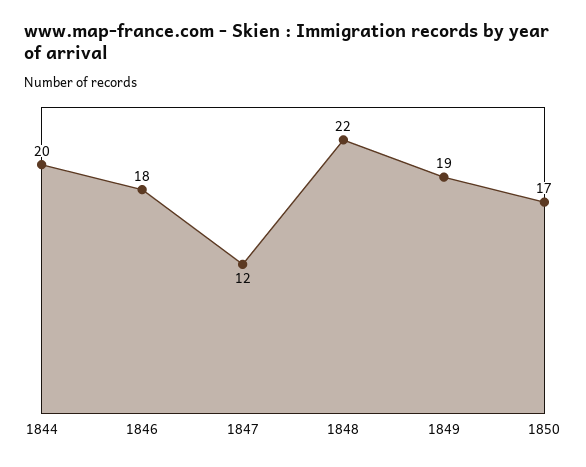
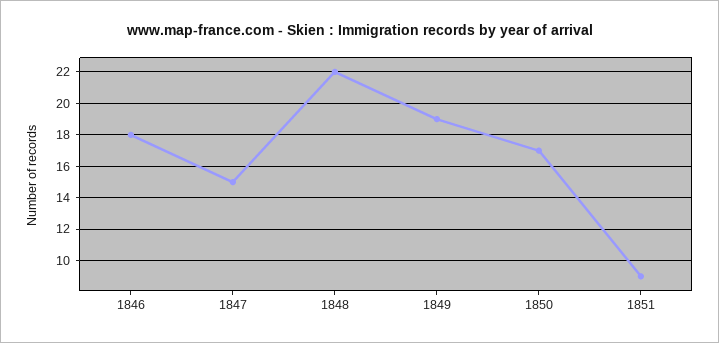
1844: 20 -> none
1847: 12 -> 15
1851: none -> 9

